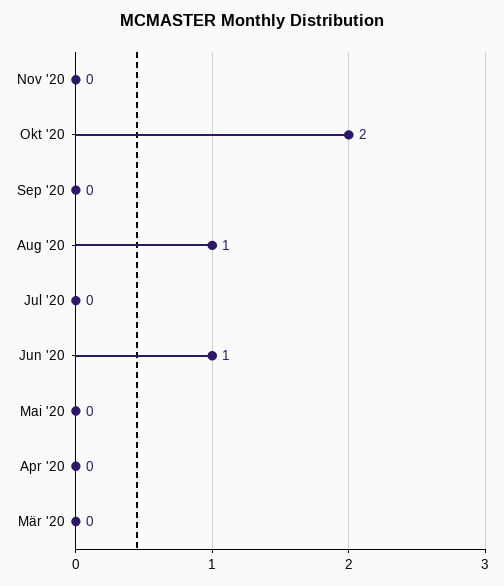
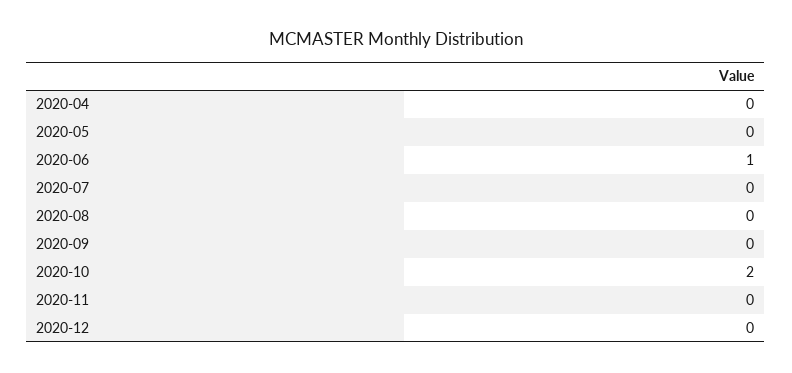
Aug '20: 1 -> 0
Mär '20: 0 -> none
2020-12: none -> 0

